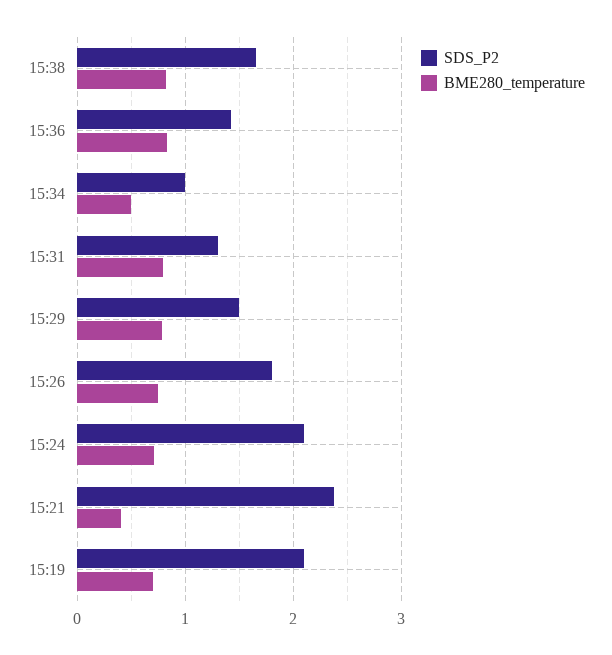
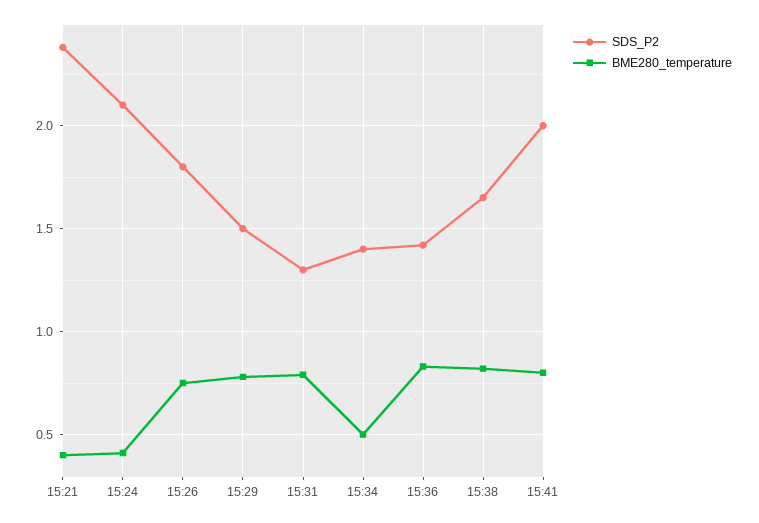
SDS_P2, 15:34: 1 -> 1.4
BME280_temperature, 15:24: 0.7 -> 0.4
SDS_P2, 15:19: 2.1 -> none
BME280_temperature, 15:19: 0.7 -> none
SDS_P2, 15:41: none -> 2
BME280_temperature, 15:41: none -> 0.8

